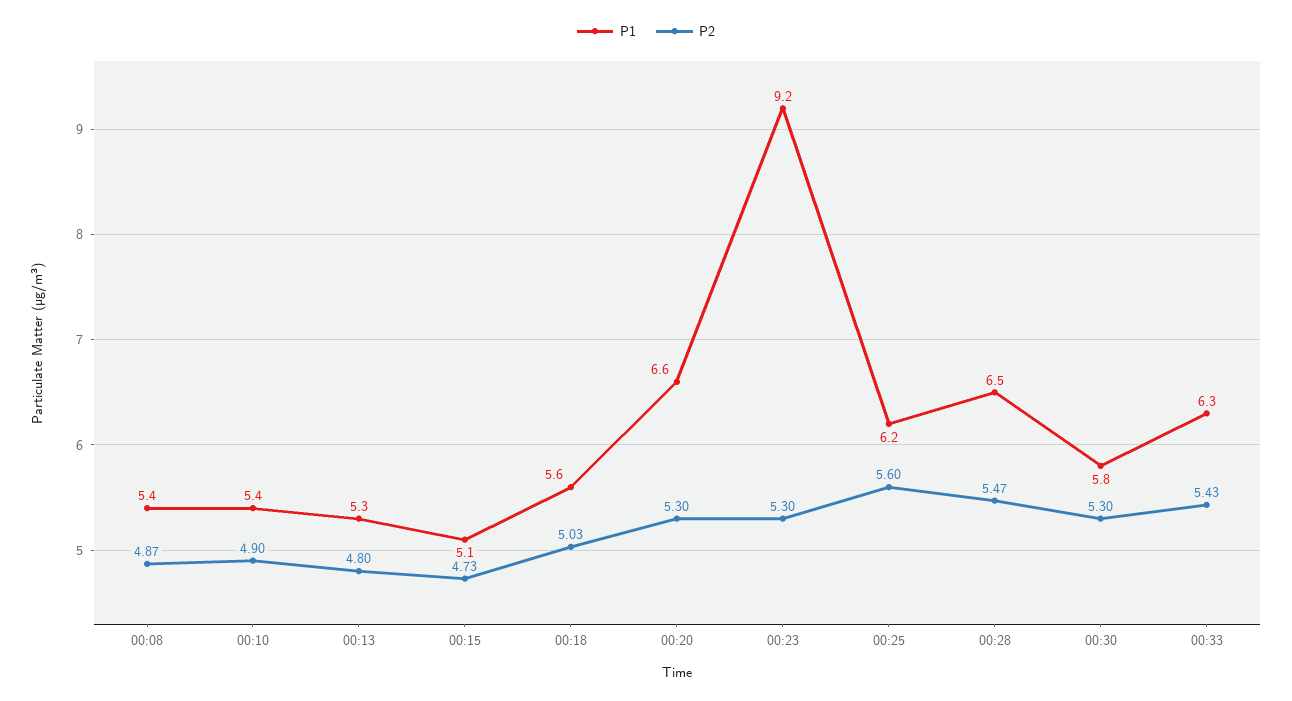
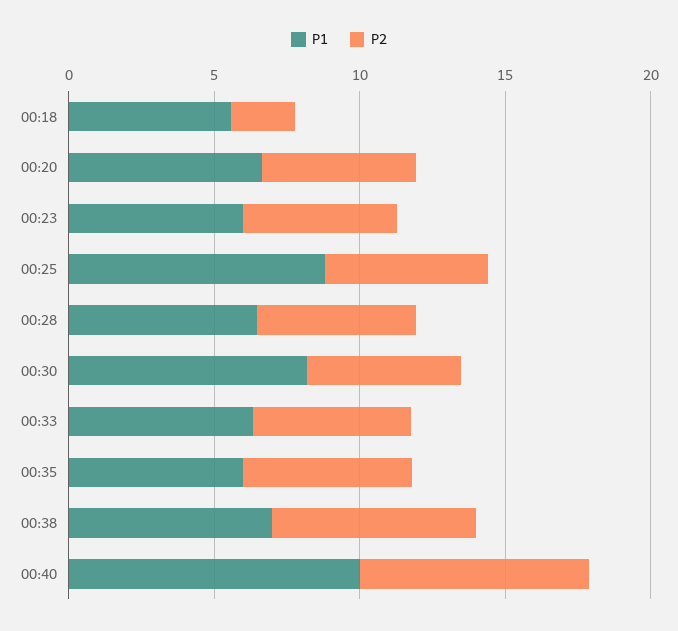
P1, 00:08: 5.4 -> none
P2, 00:08: 4.87 -> none
P1, 00:10: 5.4 -> none
P2, 00:10: 4.9 -> none
P1, 00:13: 5.3 -> none
P2, 00:13: 4.8 -> none
P1, 00:15: 5.1 -> none
P2, 00:15: 4.73 -> none
P2, 00:18: 5.03 -> 2
P1, 00:23: 9.2 -> 6
P1, 00:25: 6.2 -> 9
P1, 00:30: 5.8 -> 8
P1, 00:35: none -> 6
P2, 00:35: none -> 6
P1, 00:38: none -> 7
P2, 00:38: none -> 7
P1, 00:40: none -> 10
P2, 00:40: none -> 8

